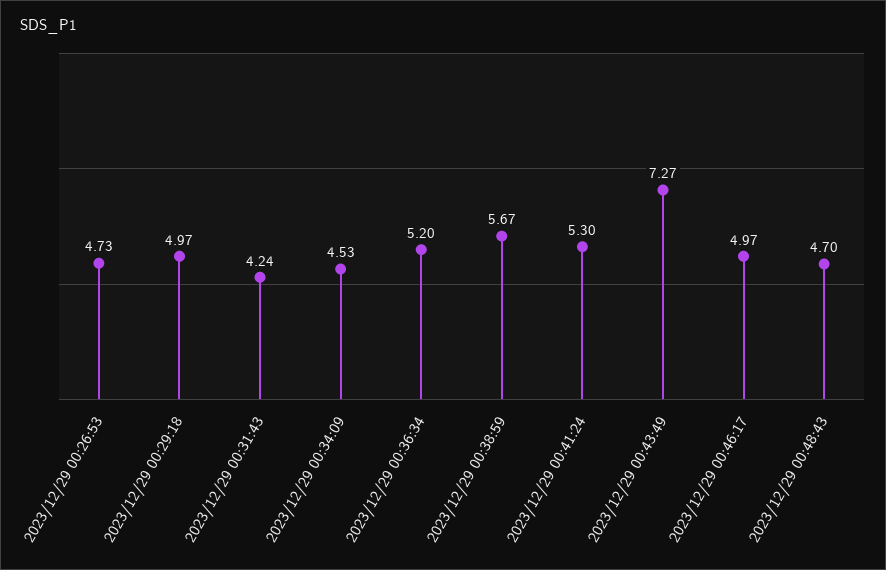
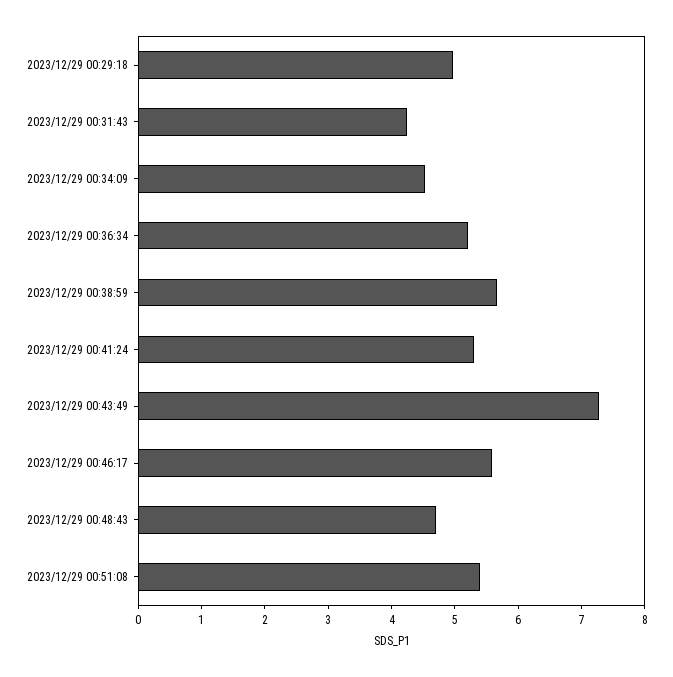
2023/12/29 00:26:53: 4.73 -> none
2023/12/29 00:46:17: 4.97 -> 5.6
2023/12/29 00:51:08: none -> 5.4

